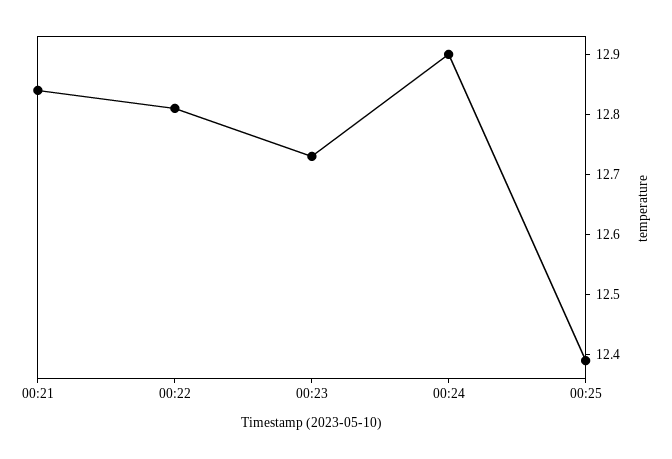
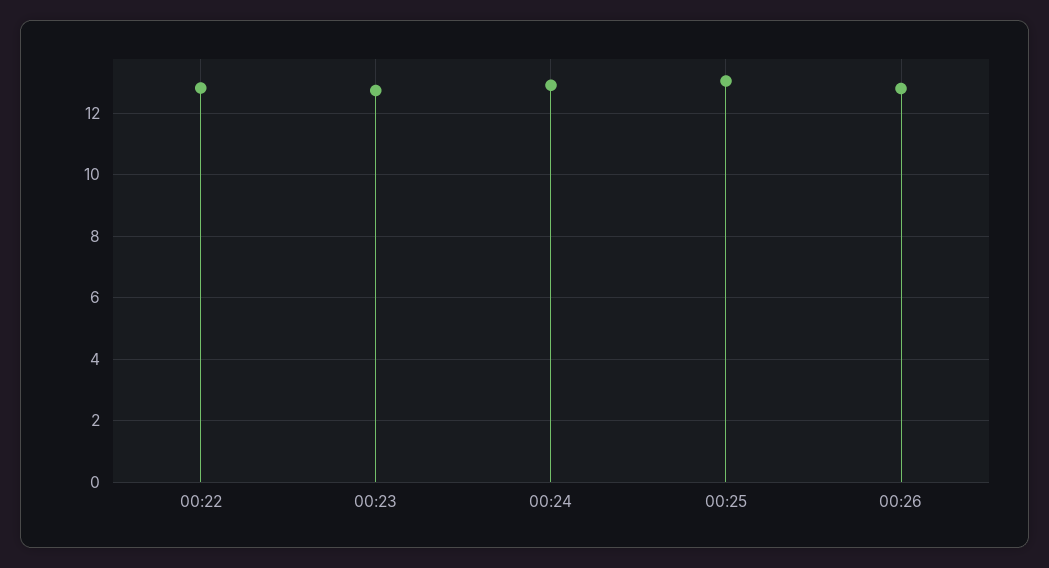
00:21: 12.85 -> none
00:25: 12.4 -> 13
00:26: none -> 12.8

